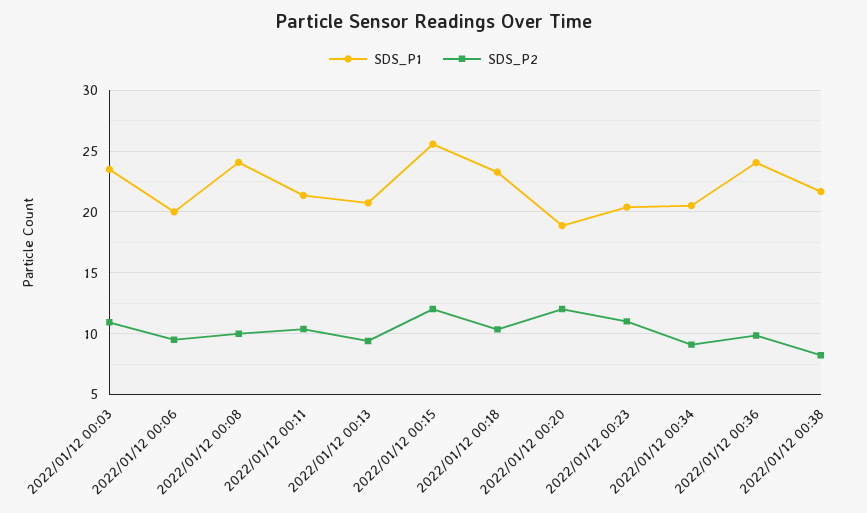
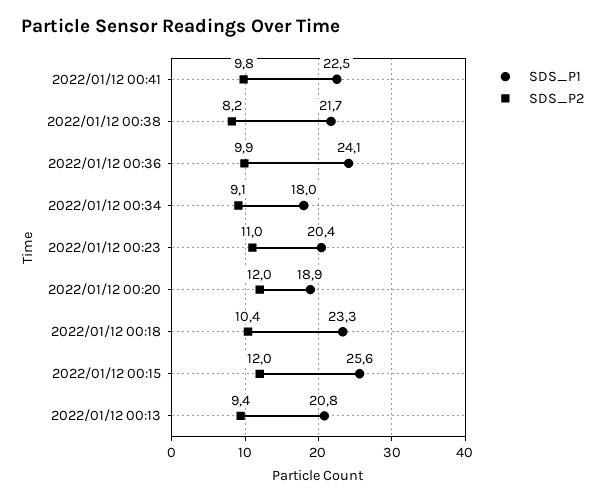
SDS_P1, 2022/01/12 00:03: 23.5 -> none
SDS_P2, 2022/01/12 00:03: 11 -> none
SDS_P1, 2022/01/12 00:06: 20 -> none
SDS_P2, 2022/01/12 00:06: 9.5 -> none
SDS_P1, 2022/01/12 00:08: 24 -> none
SDS_P2, 2022/01/12 00:08: 10 -> none
SDS_P1, 2022/01/12 00:11: 21.5 -> none
SDS_P2, 2022/01/12 00:11: 10.5 -> none
SDS_P1, 2022/01/12 00:34: 20.5 -> 18
SDS_P1, 2022/01/12 00:41: none -> 22.5
SDS_P2, 2022/01/12 00:41: none -> 9.8

